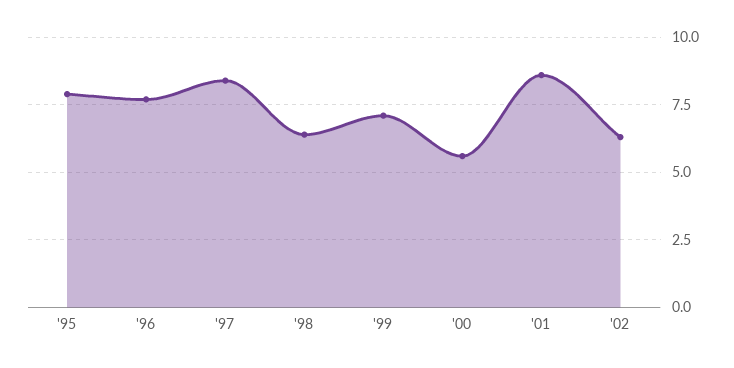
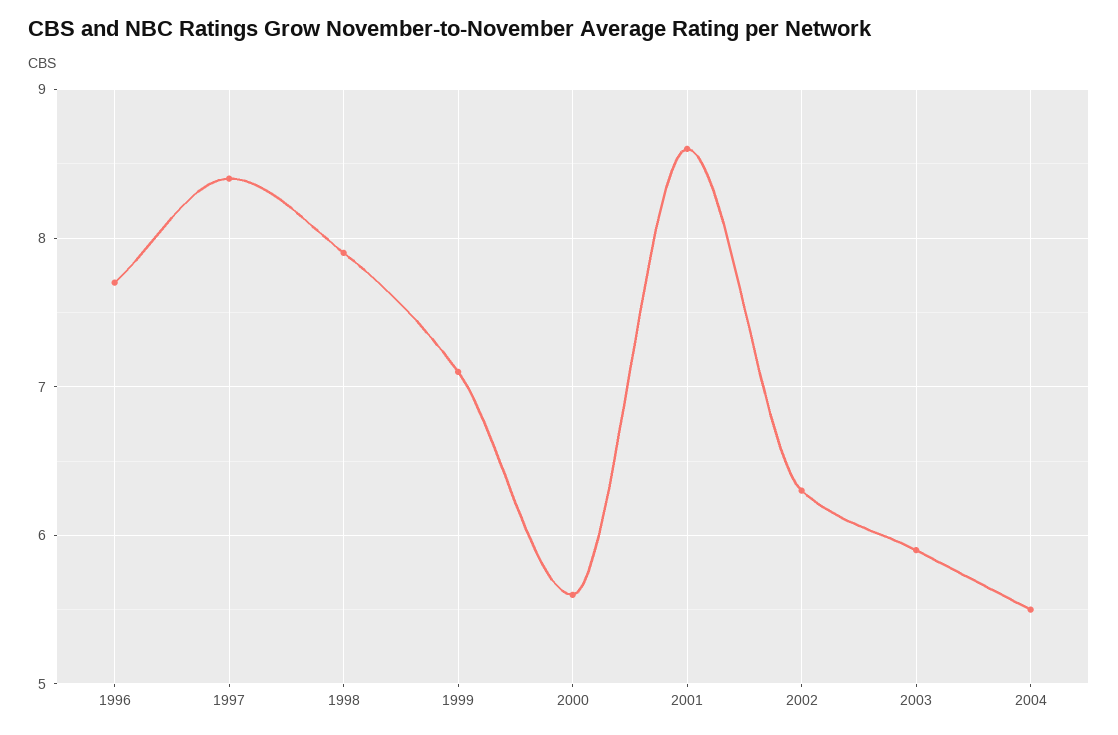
'95: 8 -> none
'98: 6.5 -> 7.9
2003: none -> 5.9
2004: none -> 5.5

